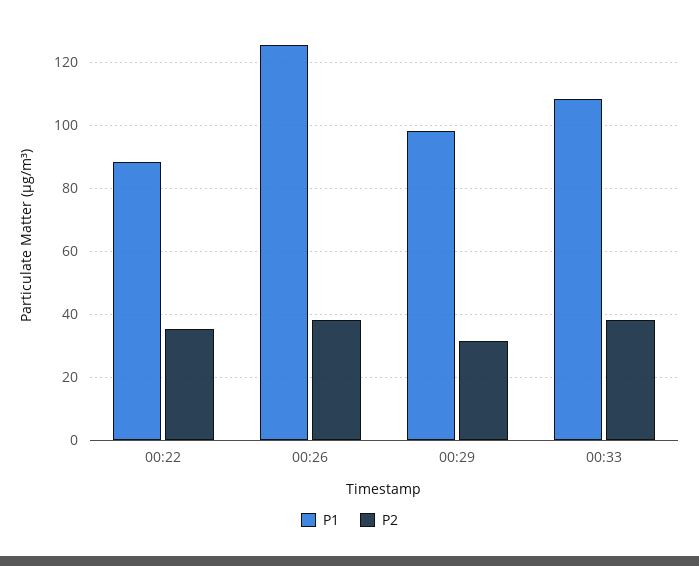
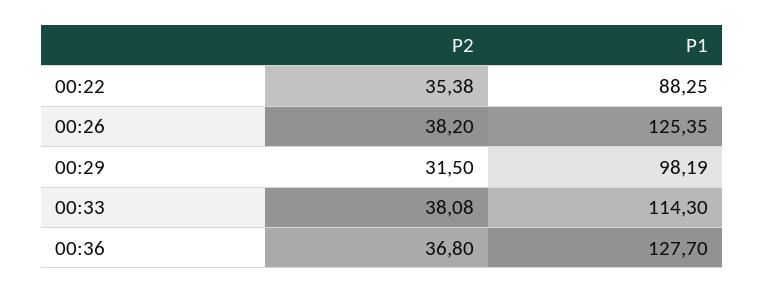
P1, 00:33: 108 -> 114.3
P2, 00:36: none -> 36.8
P1, 00:36: none -> 127.7

